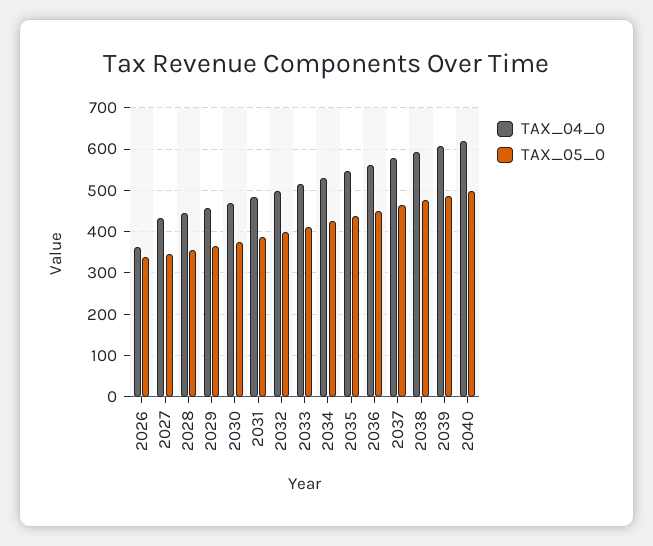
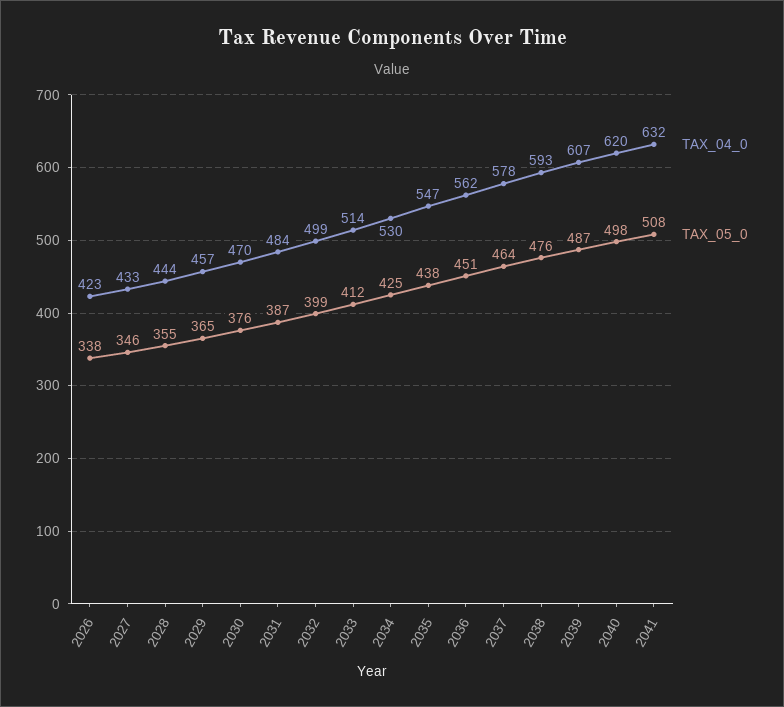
TAX_04_0, 2026: 360 -> 423
TAX_04_0, 2041: none -> 632
TAX_05_0, 2041: none -> 508

